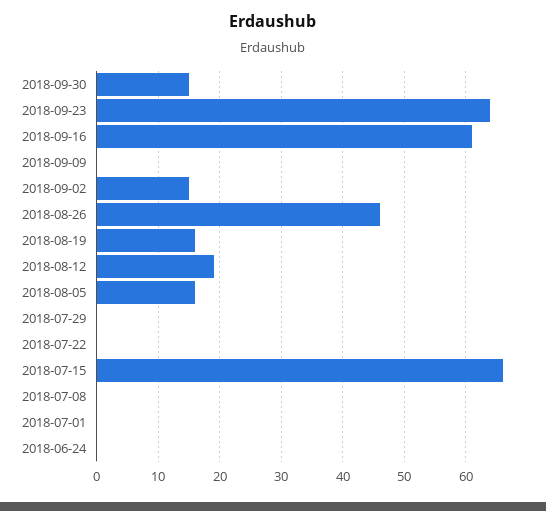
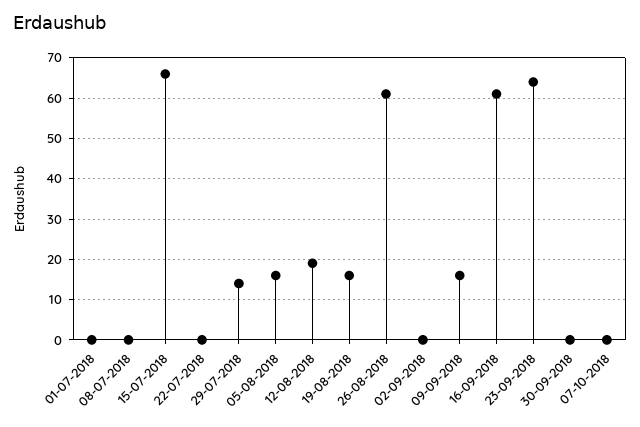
2018-09-30: 15 -> 0
2018-09-09: 0 -> 15
2018-09-02: 15 -> 0
2018-08-26: 46 -> 60
2018-07-29: 0 -> 15
2018-06-24: 0 -> none
07-10-2018: none -> 0

